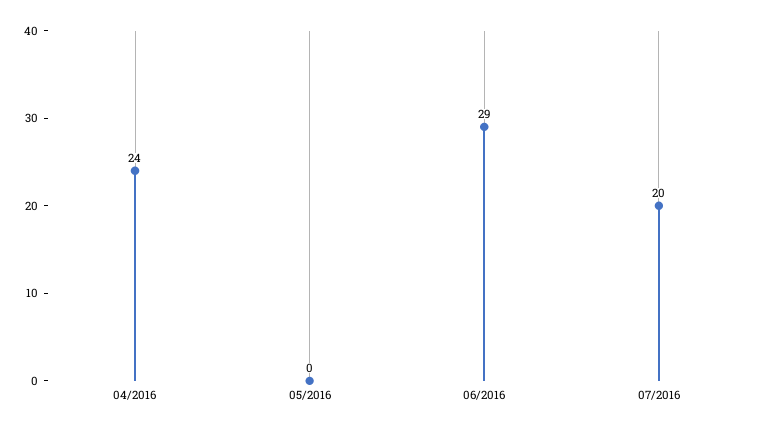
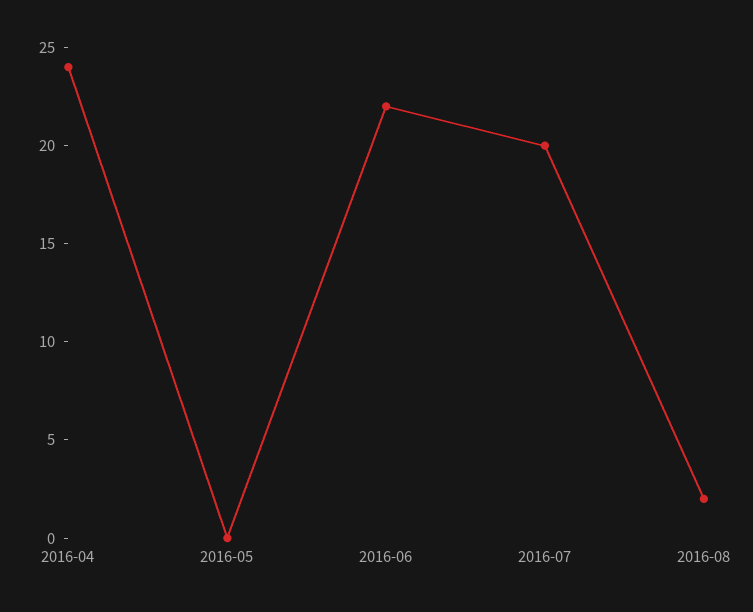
06/2016: 29 -> 22
2016-08: none -> 2

